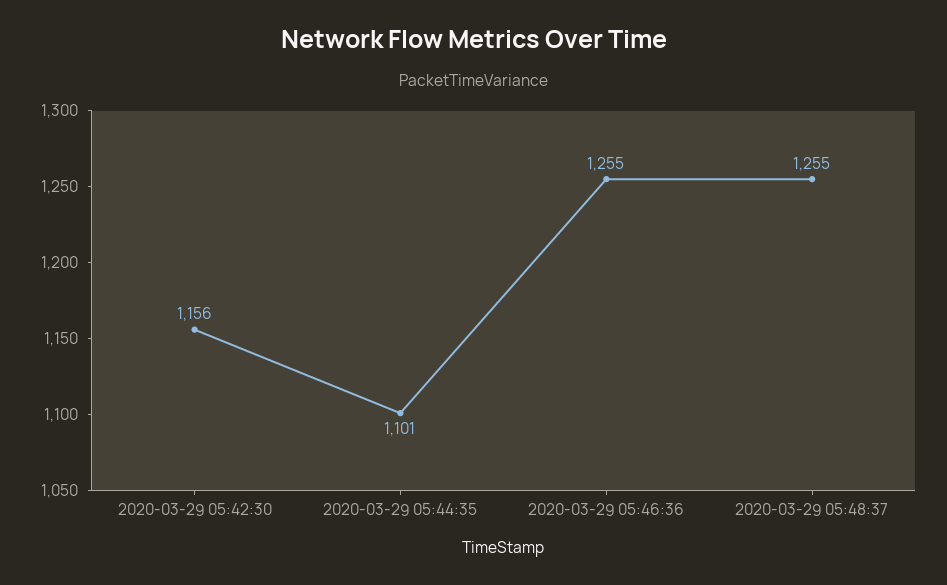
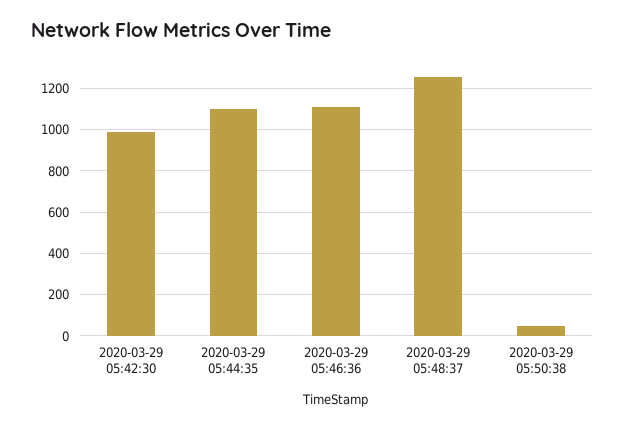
2020-03-29 05:42:30: 1156 -> 1000
2020-03-29 05:46:36: 1255 -> 1100
2020-03-29 05:50:38: none -> 50

